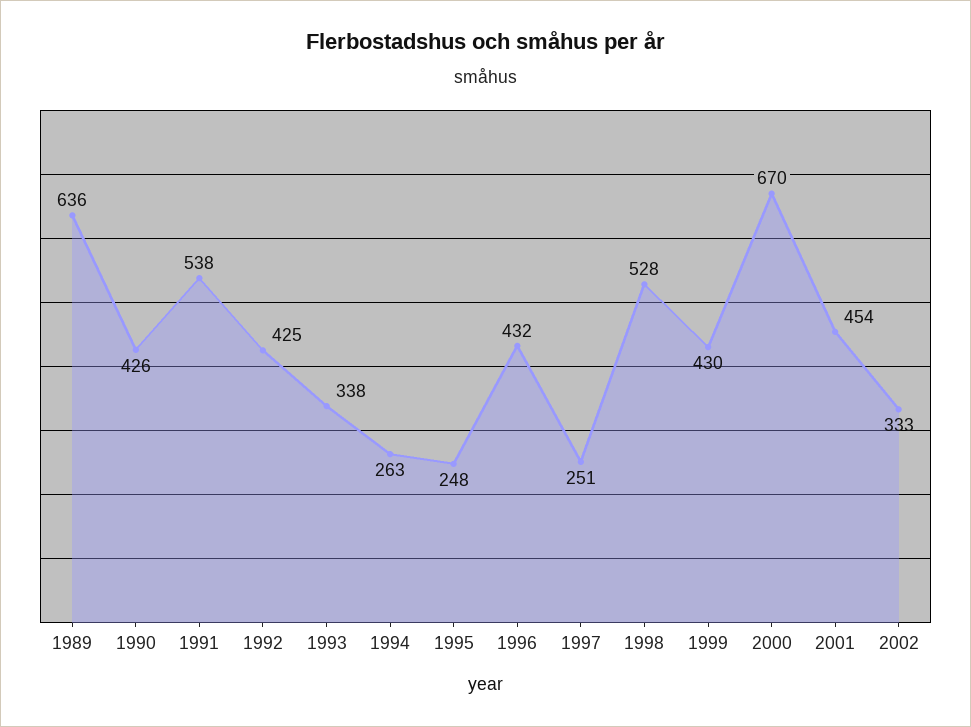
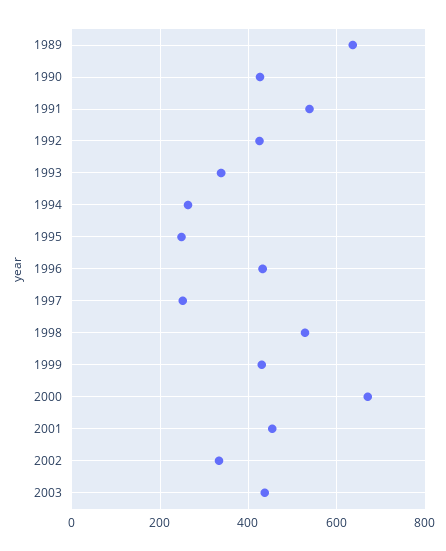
2003: none -> 440

